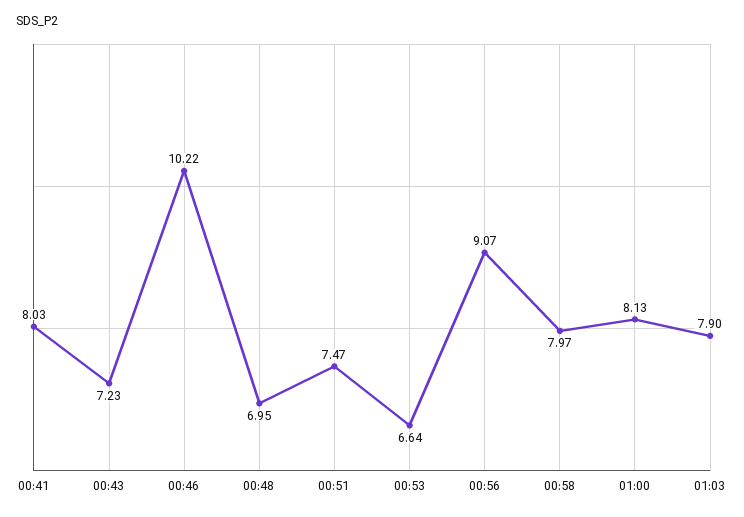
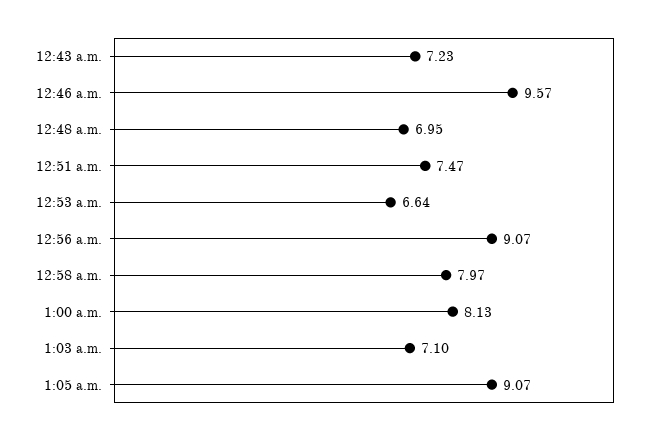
00:41: 8.03 -> none
00:46: 10.22 -> 9.57
01:03: 7.9 -> 7.1
1:05 a.m.: none -> 9.07

